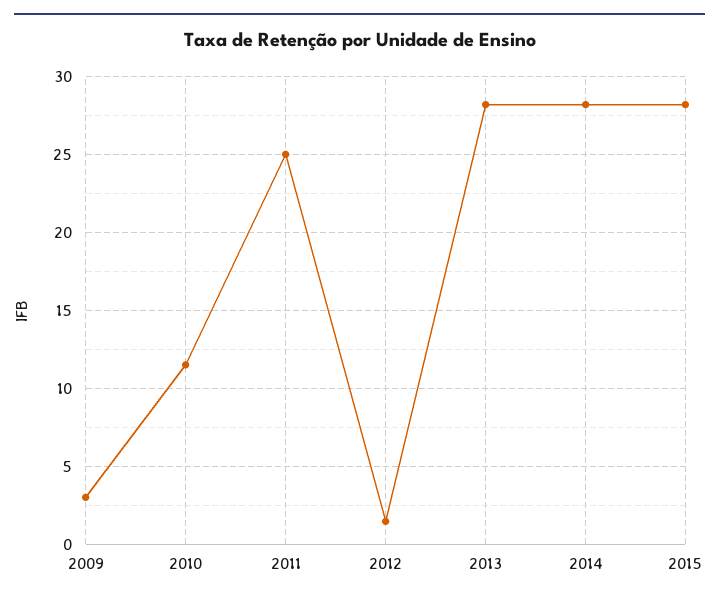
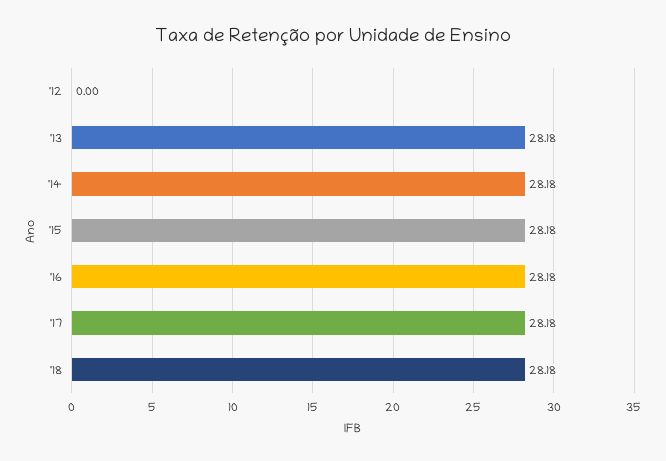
2009: 3 -> none
2010: 11.5 -> none
2011: 25 -> none
2012: 1.5 -> 0
'16: none -> 28.18
'17: none -> 28.18
'18: none -> 28.18

